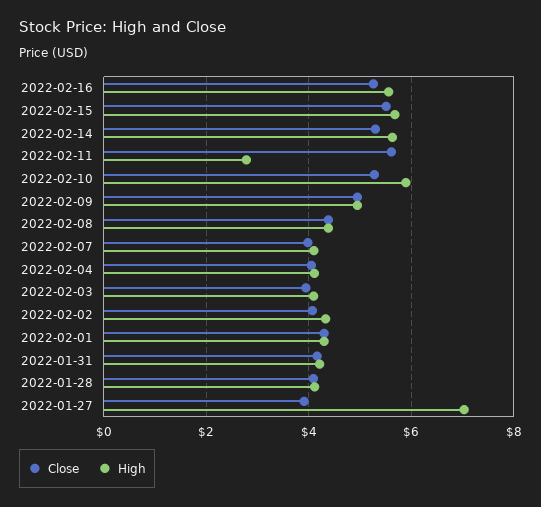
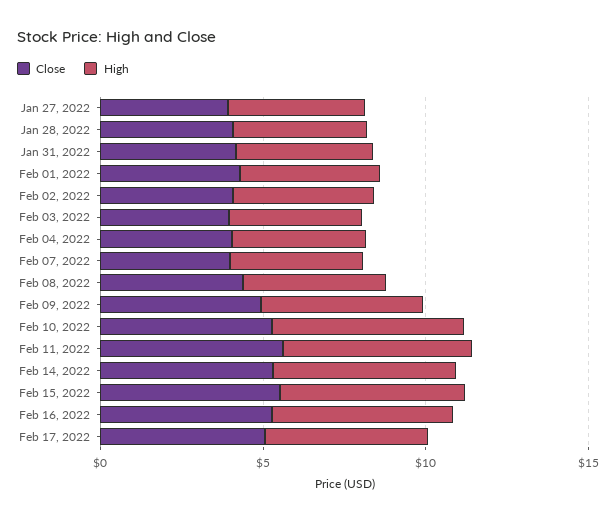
High, 2022-02-11: 2.8 -> 6
High, 2022-01-27: 7 -> 4
Close, Feb 17, 2022: none -> 5
High, Feb 17, 2022: none -> 5

